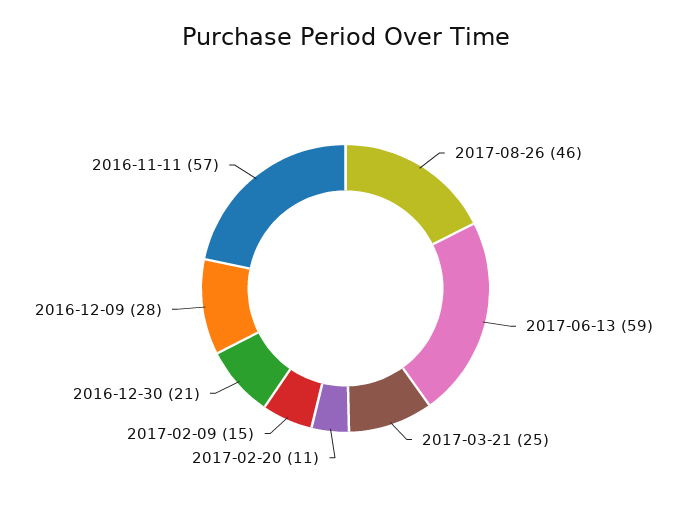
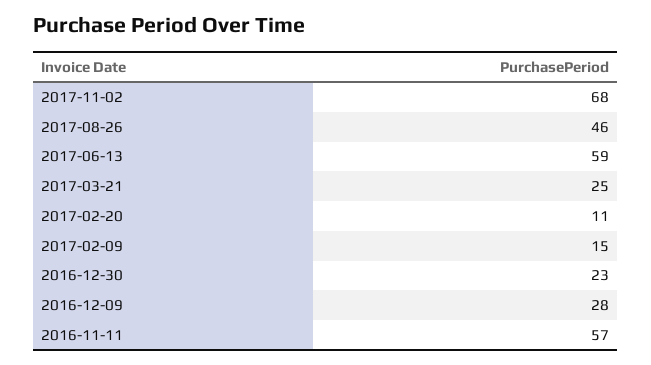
2016-12-30: 21 -> 23
2017-11-02: none -> 68

